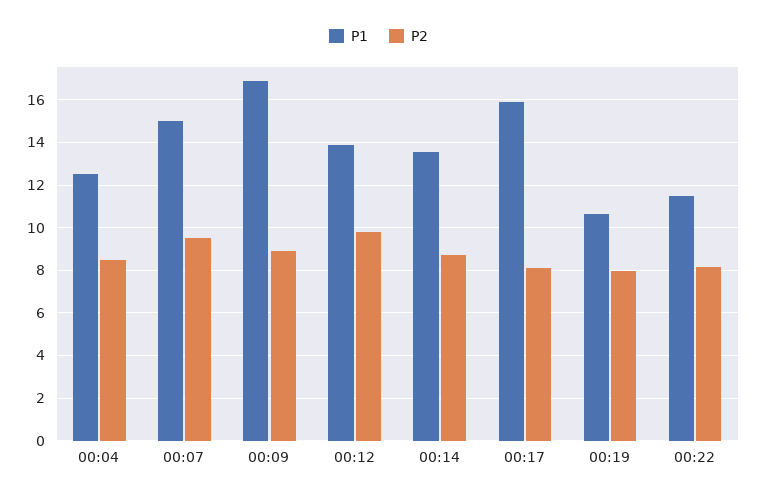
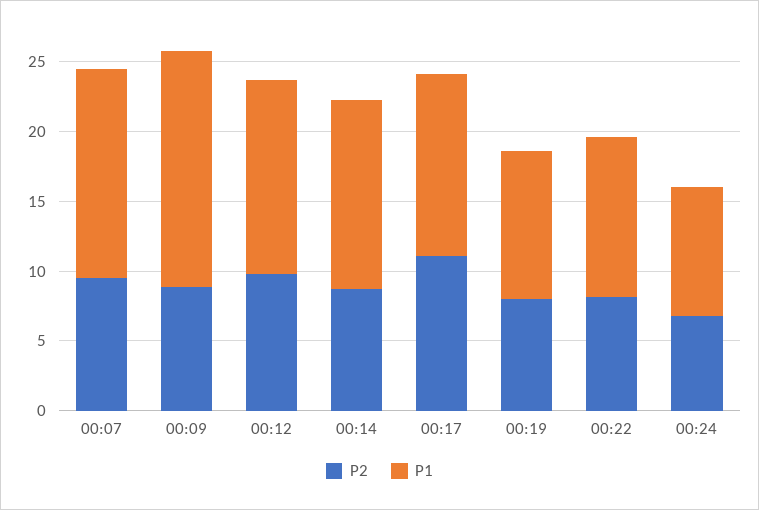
P1, 00:04: 12.5 -> none
P2, 00:04: 8.5 -> none
P1, 00:17: 16 -> 13
P2, 00:17: 8 -> 11
P2, 00:24: none -> 7
P1, 00:24: none -> 9

